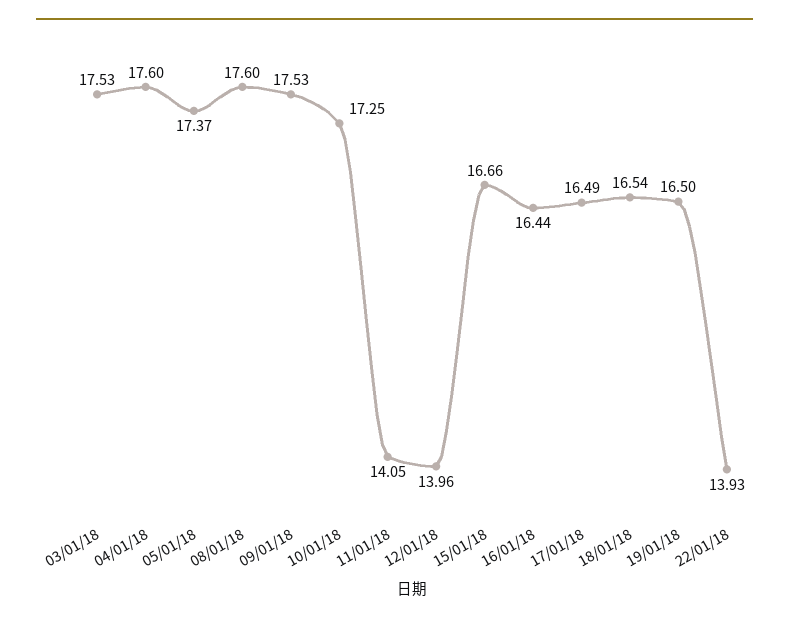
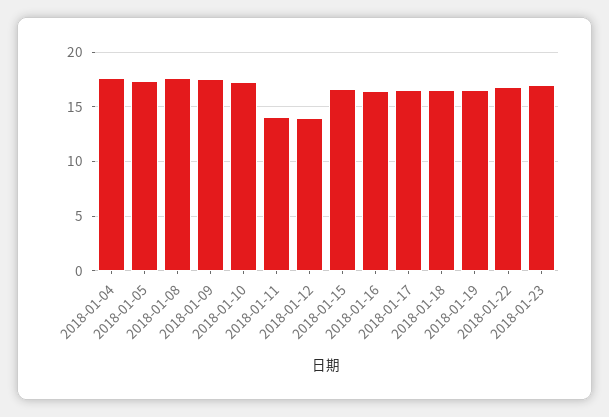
03/01/18: 17.53 -> none
22/01/18: 13.93 -> 17
2018-01-23: none -> 17

